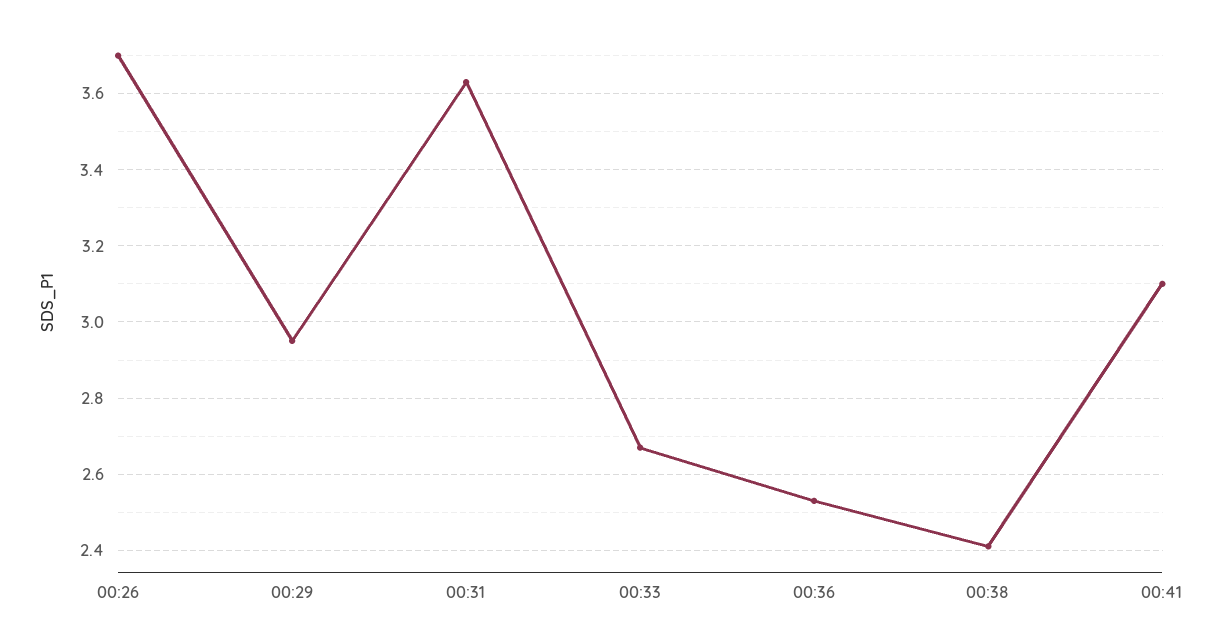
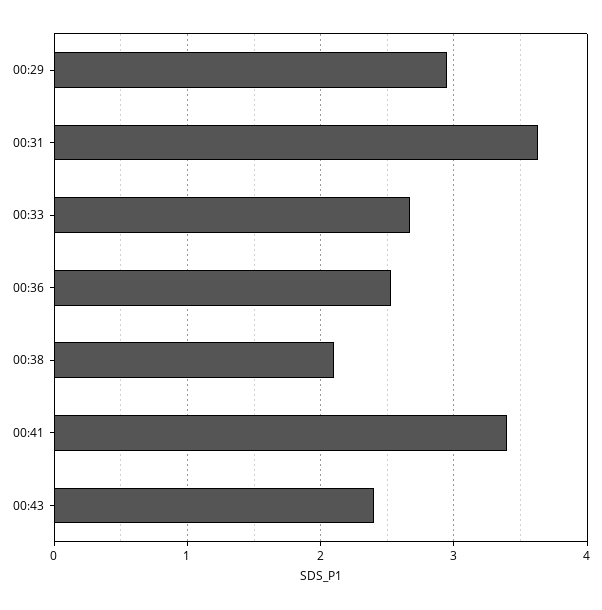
00:26: 3.7 -> none
00:38: 2.4 -> 2.1
00:41: 3.1 -> 3.4
00:43: none -> 2.4

